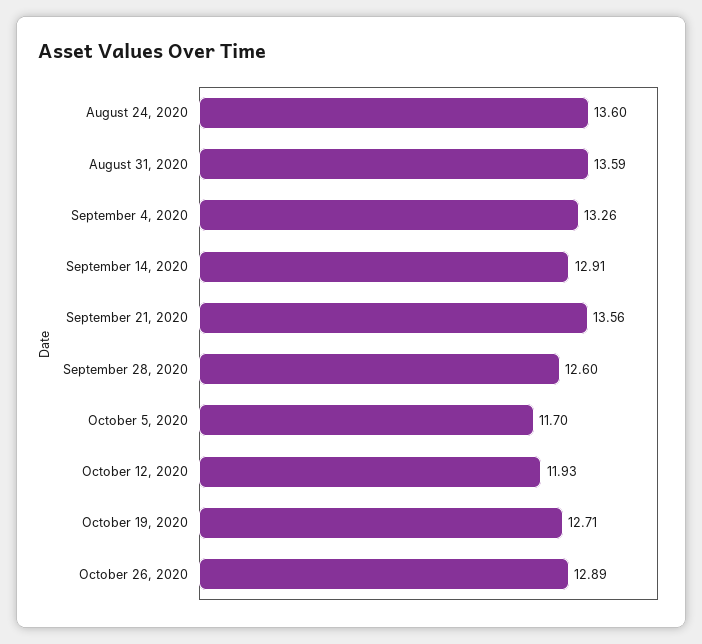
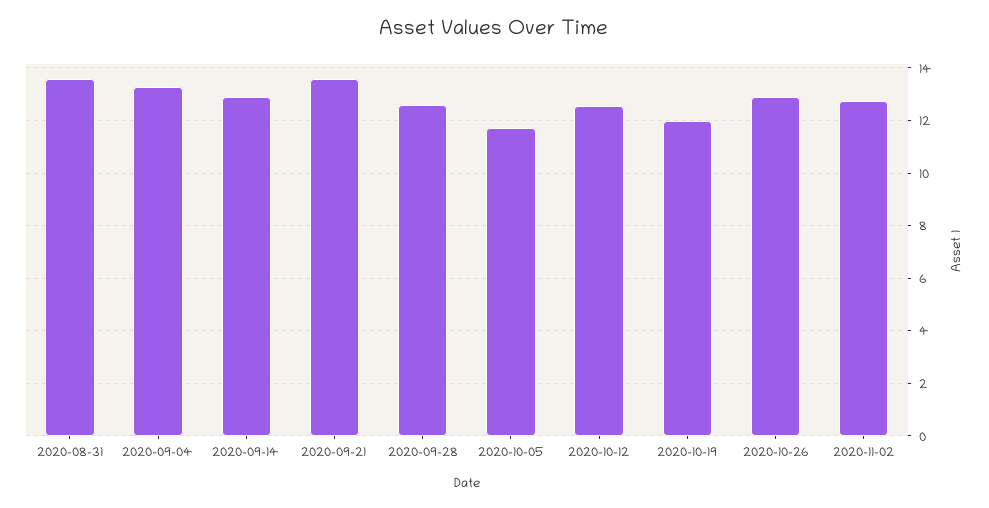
August 24, 2020: 13.6 -> none
October 12, 2020: 11.93 -> 12.5
October 19, 2020: 12.71 -> 12
2020-11-02: none -> 12.75

